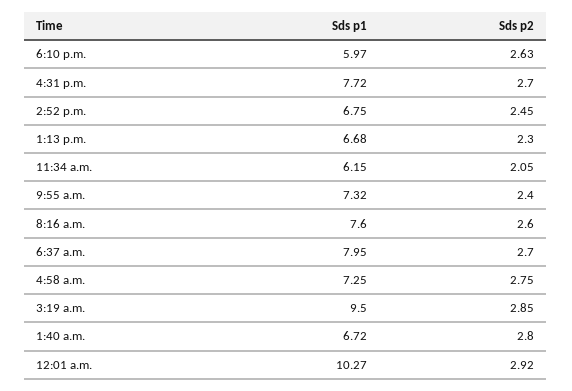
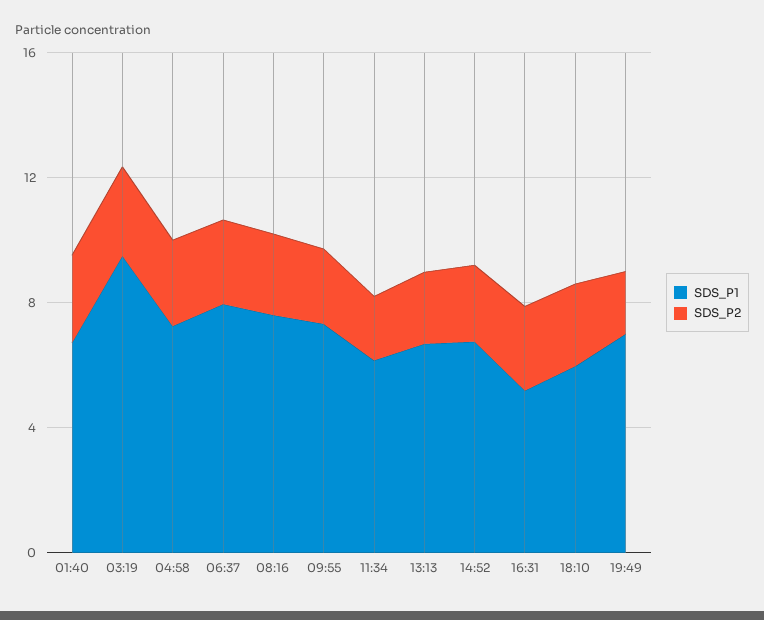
Sds p1, 4:31 p.m.: 7.72 -> 5
Sds p1, 12:01 a.m.: 10.27 -> none
Sds p2, 12:01 a.m.: 2.92 -> none
Sds p1, 19:49: none -> 7
Sds p2, 19:49: none -> 2

